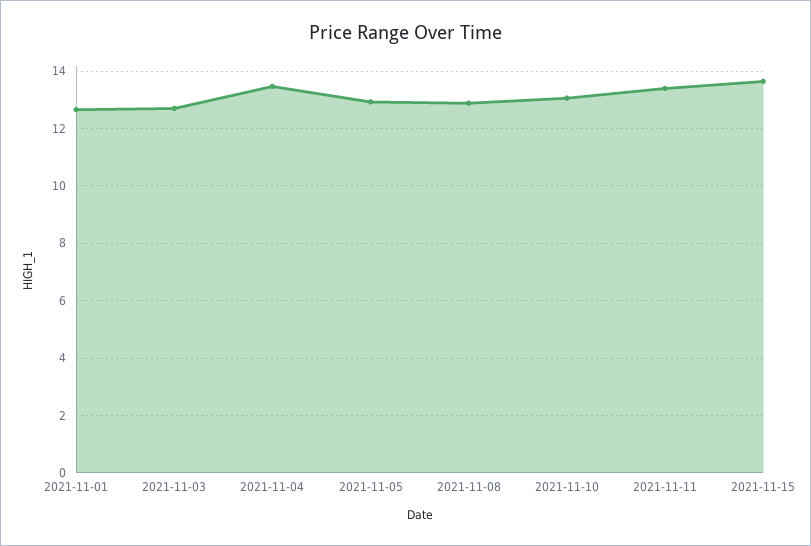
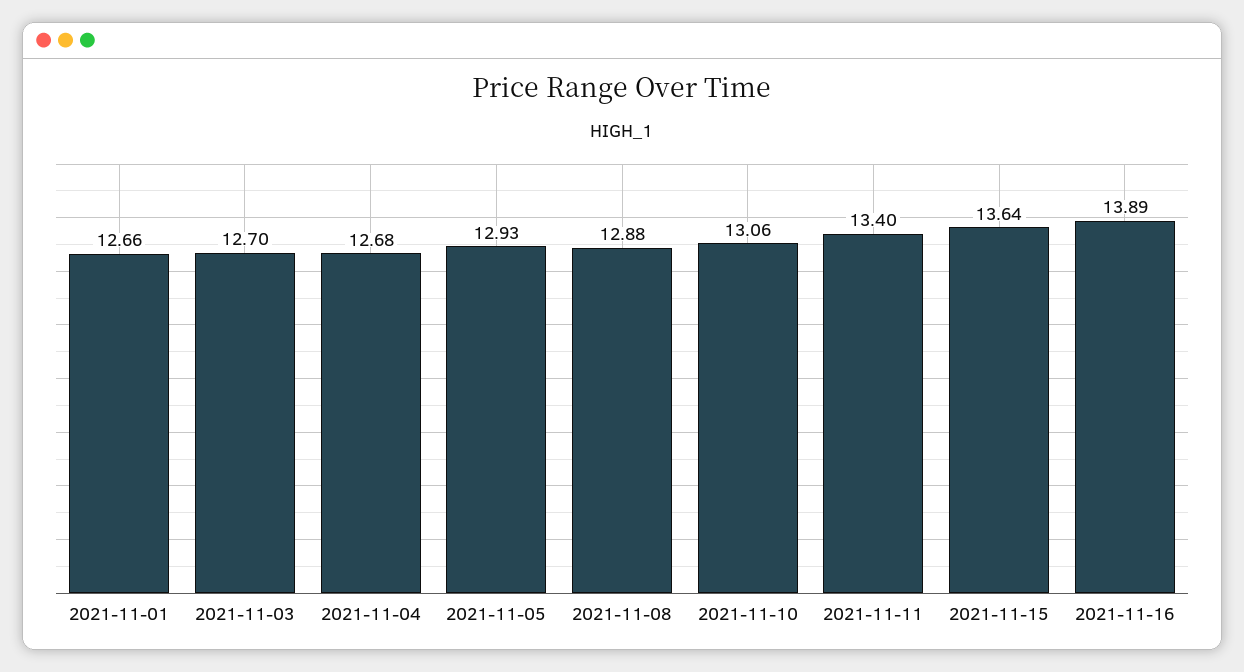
2021-11-04: 13.5 -> 12.68
2021-11-16: none -> 13.89

